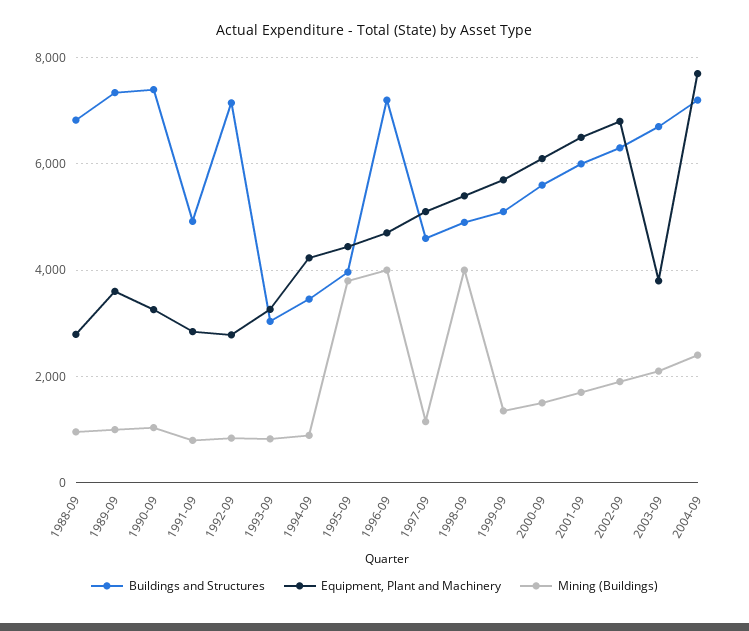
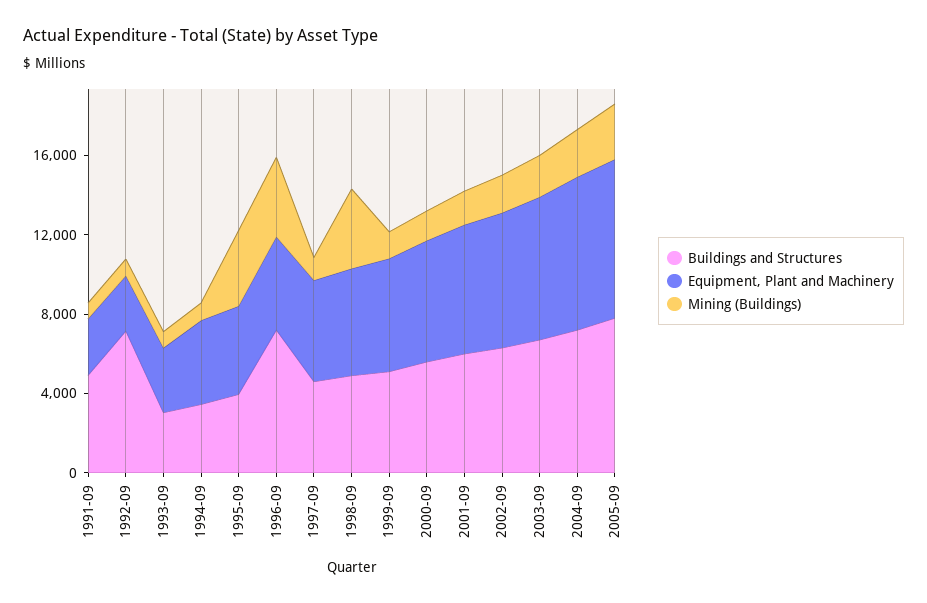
Buildings and Structures, 1988-09: 6800 -> none
Equipment, Plant and Machinery, 1988-09: 2800 -> none
Mining (Buildings), 1988-09: 1000 -> none
Buildings and Structures, 1989-09: 7400 -> none
Equipment, Plant and Machinery, 1989-09: 3600 -> none
Mining (Buildings), 1989-09: 1000 -> none
Buildings and Structures, 1990-09: 7400 -> none
Equipment, Plant and Machinery, 1990-09: 3200 -> none
Mining (Buildings), 1990-09: 1000 -> none
Equipment, Plant and Machinery, 2003-09: 3800 -> 7000
Buildings and Structures, 2005-09: none -> 8000
Equipment, Plant and Machinery, 2005-09: none -> 8000
Mining (Buildings), 2005-09: none -> 3000

